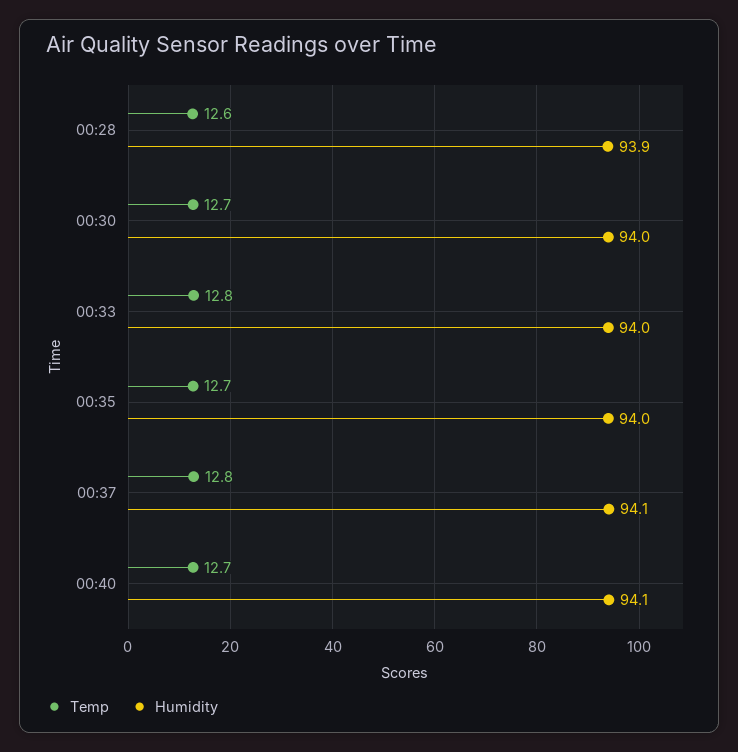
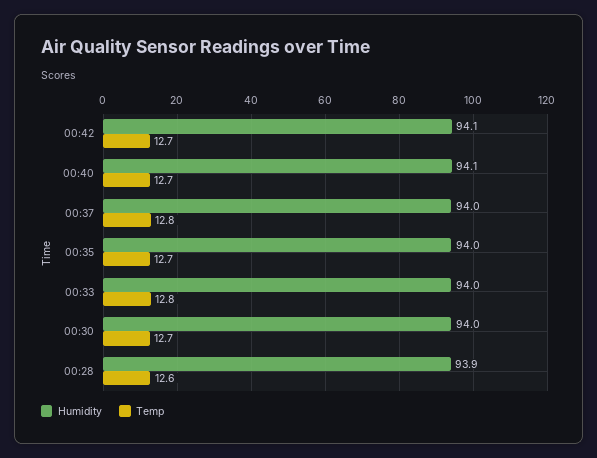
Humidity, 00:37: 94.1 -> 94
Humidity, 00:42: none -> 94.1
Temp, 00:42: none -> 12.7

